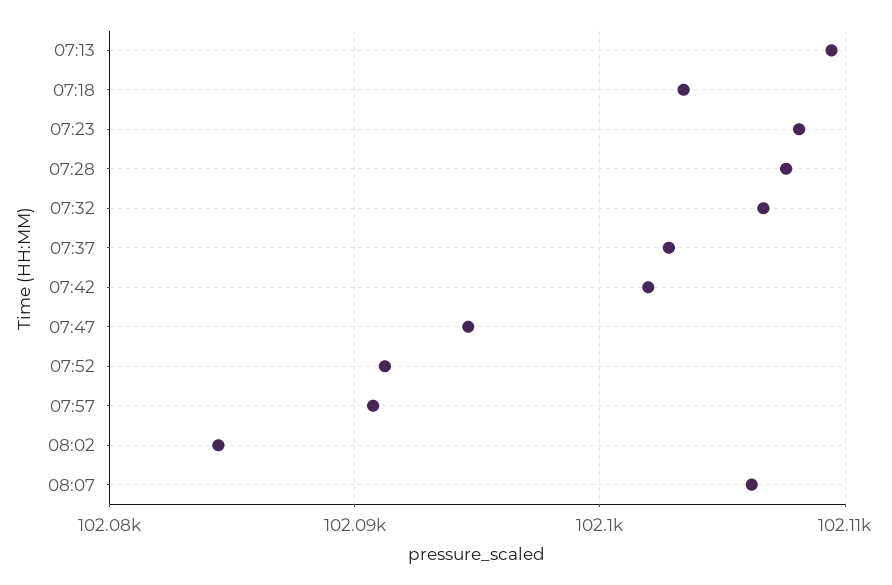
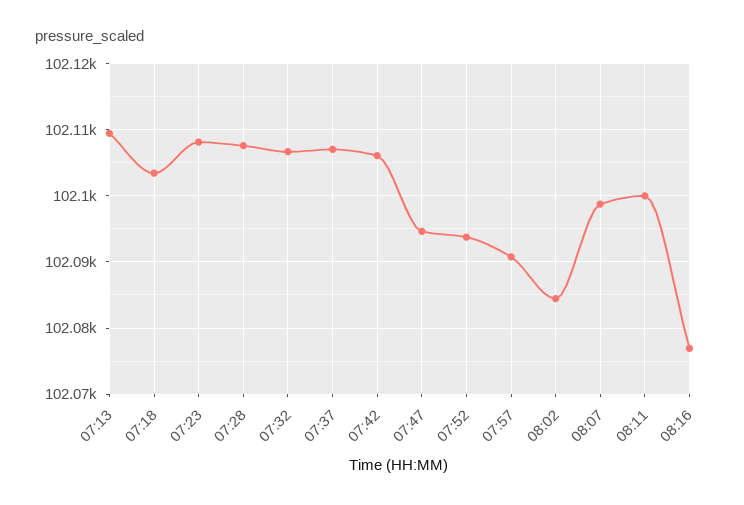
07:37: 102103 -> 102107
07:42: 102102 -> 102106
07:52: 102091 -> 102094
08:07: 102106 -> 102099
08:11: none -> 102100
08:16: none -> 102077

